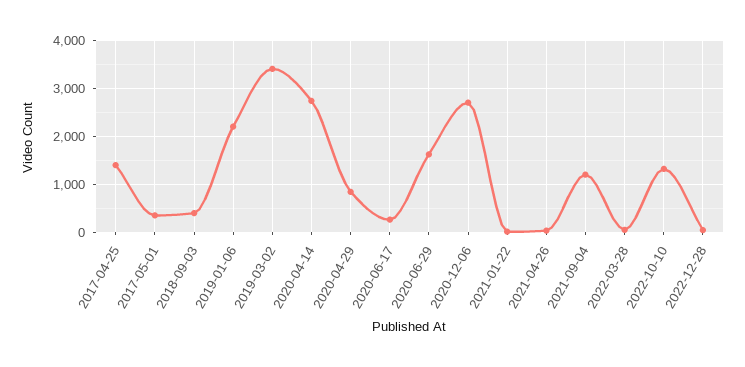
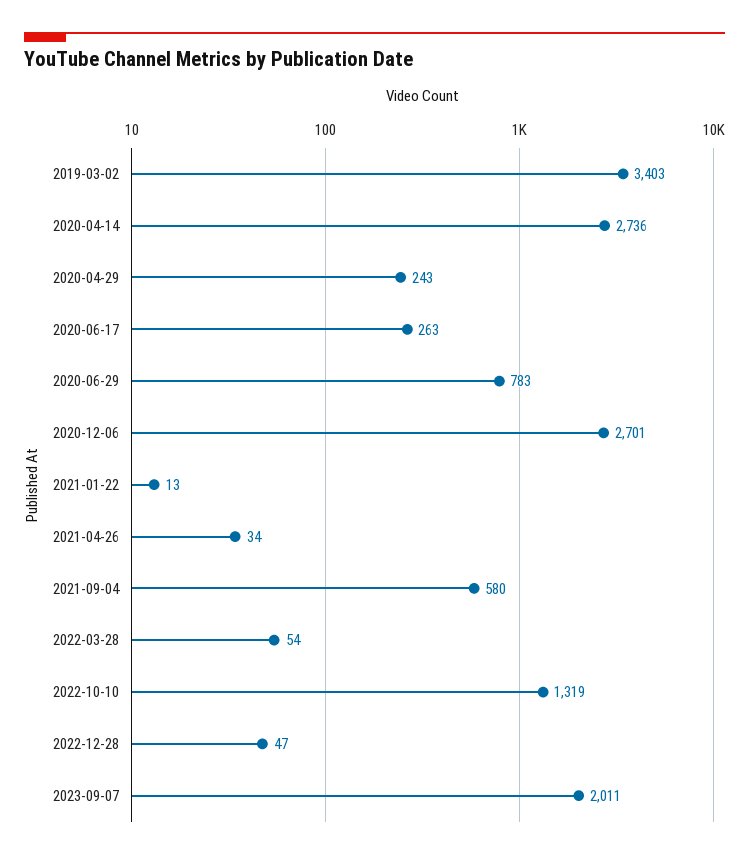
2017-04-25: 1400 -> none
2017-05-01: 400 -> none
2018-09-03: 400 -> none
2019-01-06: 2200 -> none
2020-04-29: 800 -> 243
2020-06-29: 1600 -> 783
2021-09-04: 1200 -> 580
2023-09-07: none -> 2011

